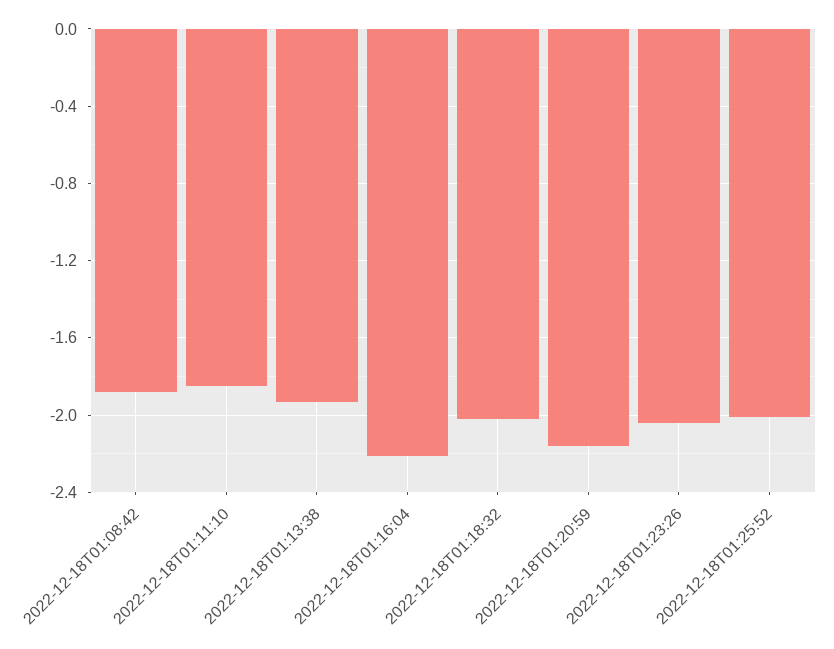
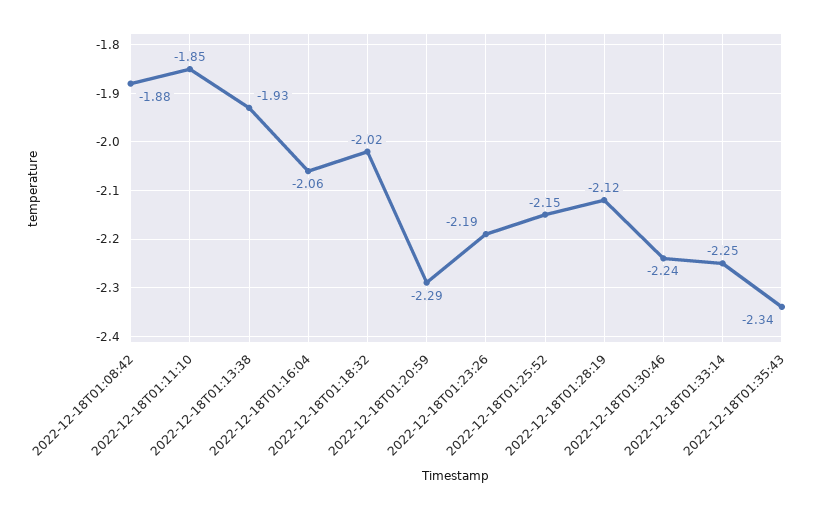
2022-12-18T01:16:04: -2.2 -> -2.06
2022-12-18T01:20:59: -2.15 -> -2.29
2022-12-18T01:23:26: -2.05 -> -2.19
2022-12-18T01:25:52: -2 -> -2.15
2022-12-18T01:28:19: none -> -2.12
2022-12-18T01:30:46: none -> -2.24
2022-12-18T01:33:14: none -> -2.25
2022-12-18T01:35:43: none -> -2.34

